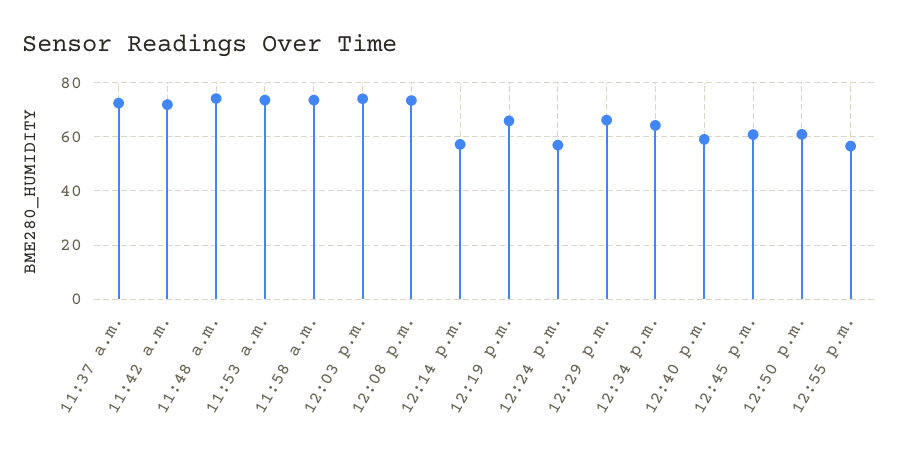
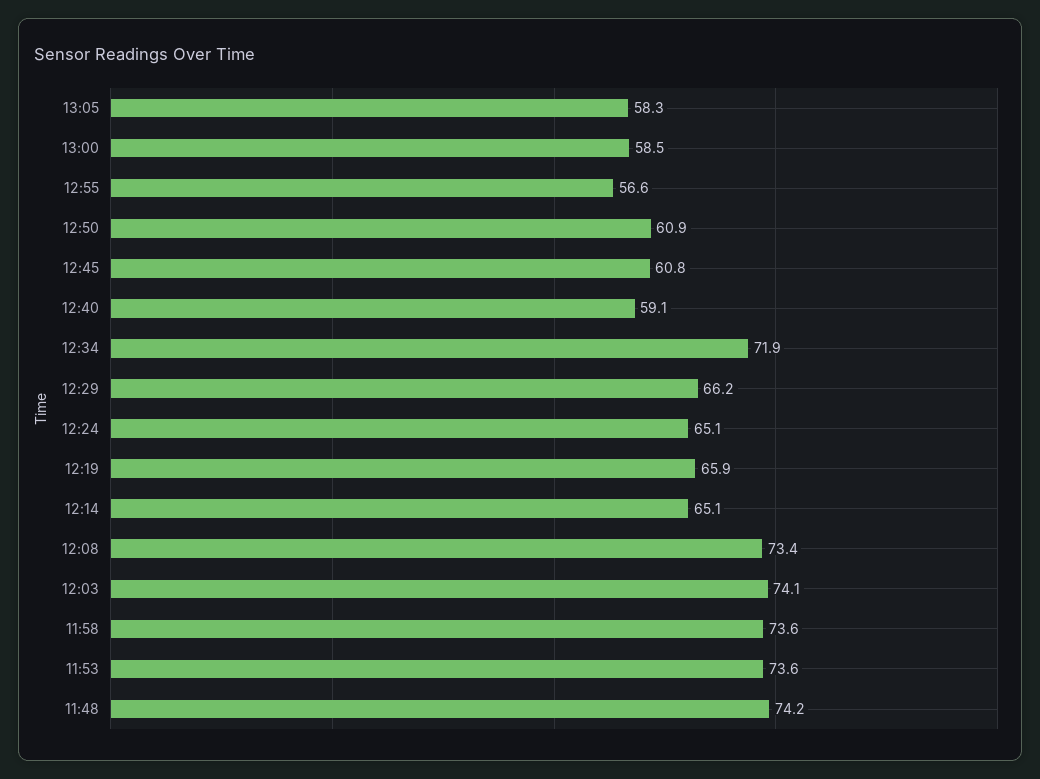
11:37 a.m.: 72.5 -> none
11:42 a.m.: 72.5 -> none
12:14 p.m.: 57.5 -> 65.1
12:24 p.m.: 57.5 -> 65.1
12:34 p.m.: 65 -> 71.9
13:05: none -> 58.3
13:00: none -> 58.5

